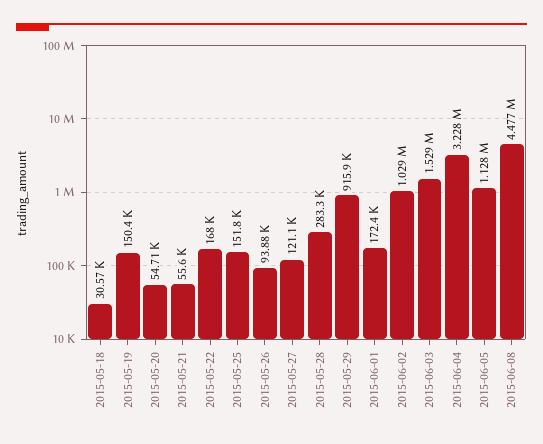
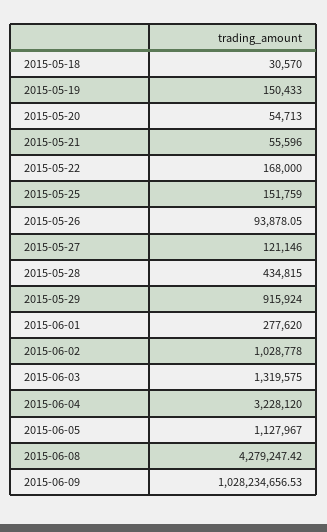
2015-05-28: 283300 -> 434815
2015-06-01: 172400 -> 277620
2015-06-03: 1529000 -> 1319575
2015-06-08: 4477000 -> 4279247.42
2015-06-09: none -> 1028234656.53

